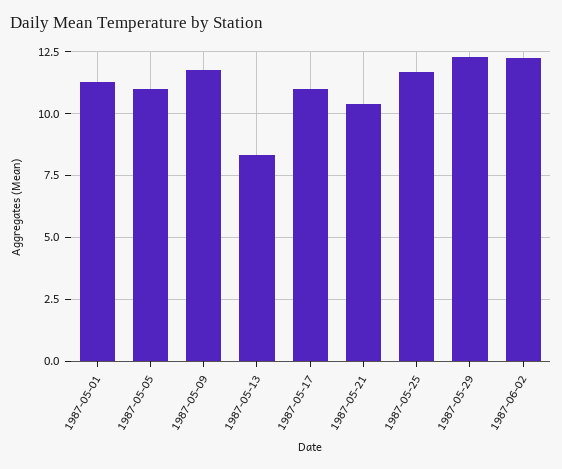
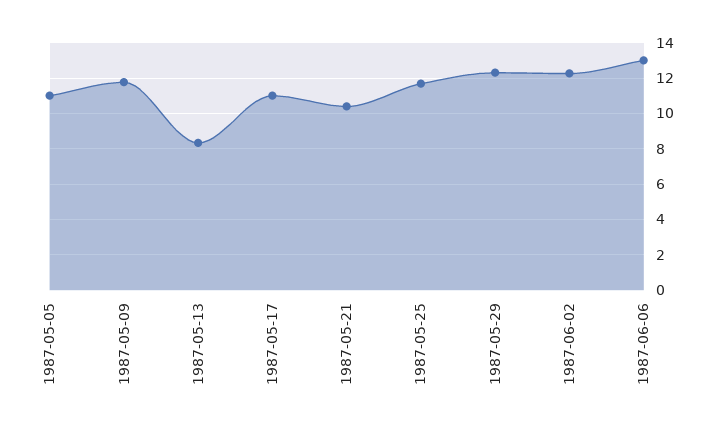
1987-05-01: 11.25 -> none
1987-06-06: none -> 13

